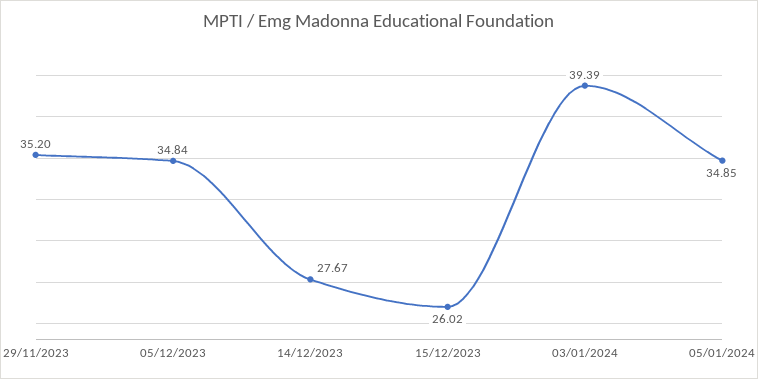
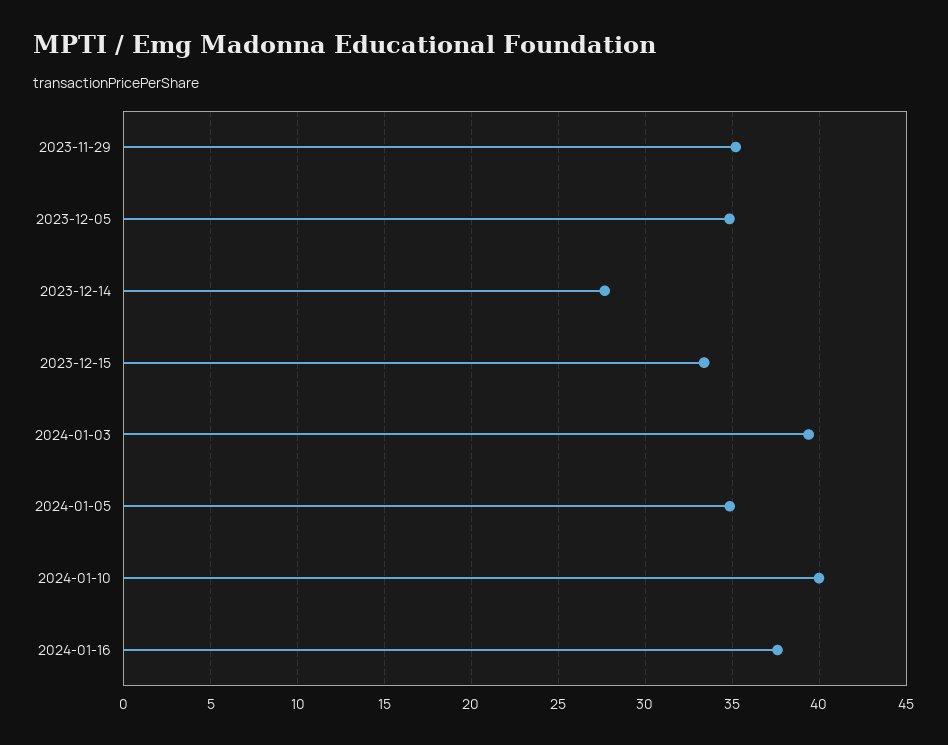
15/12/2023: 26.02 -> 33.5
2024-01-10: none -> 40
2024-01-16: none -> 37.5

